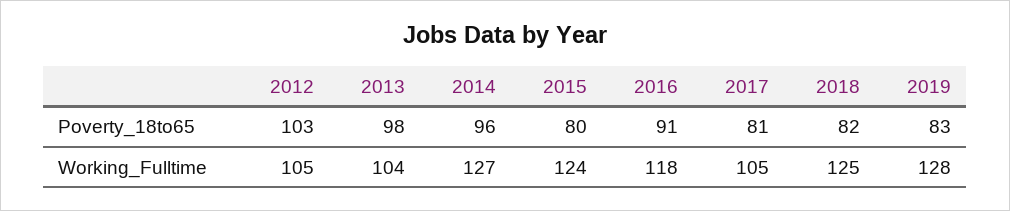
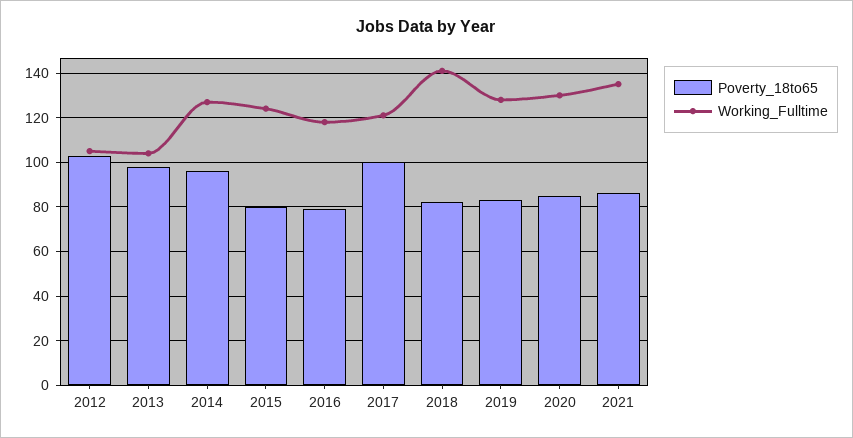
Poverty_18to65, 2016: 91 -> 80
Poverty_18to65, 2017: 81 -> 100
Working_Fulltime, 2017: 105 -> 120
Working_Fulltime, 2018: 125 -> 140
Poverty_18to65, 2020: none -> 85
Working_Fulltime, 2020: none -> 130
Poverty_18to65, 2021: none -> 85
Working_Fulltime, 2021: none -> 135

